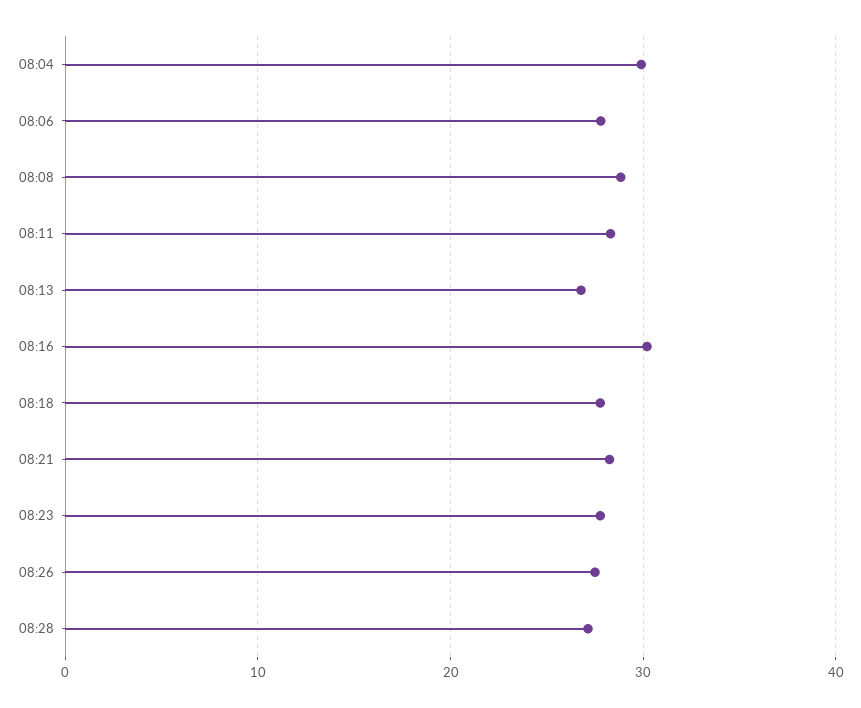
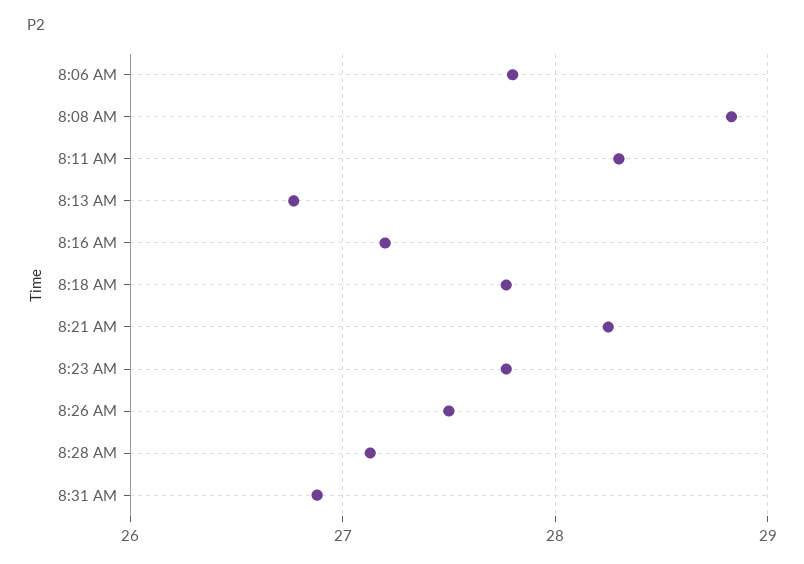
08:04: 30 -> none
08:16: 30 -> 27.2
8:31 AM: none -> 26.9

